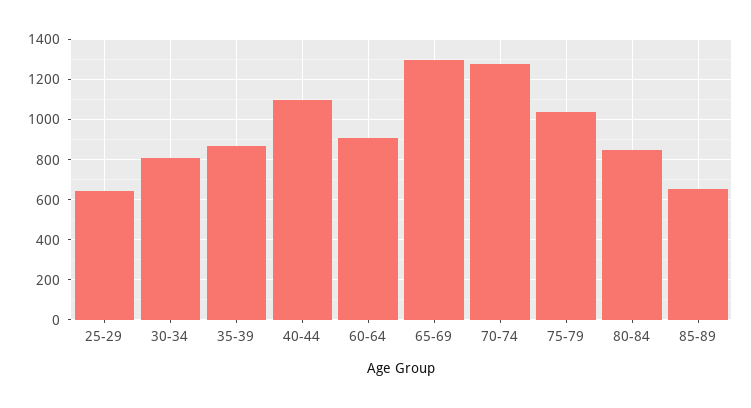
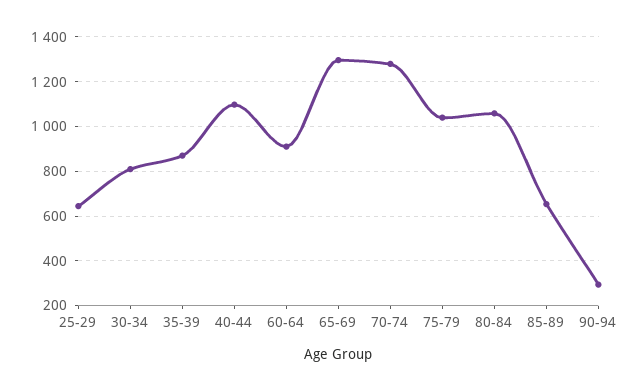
80-84: 850 -> 1050
90-94: none -> 300

